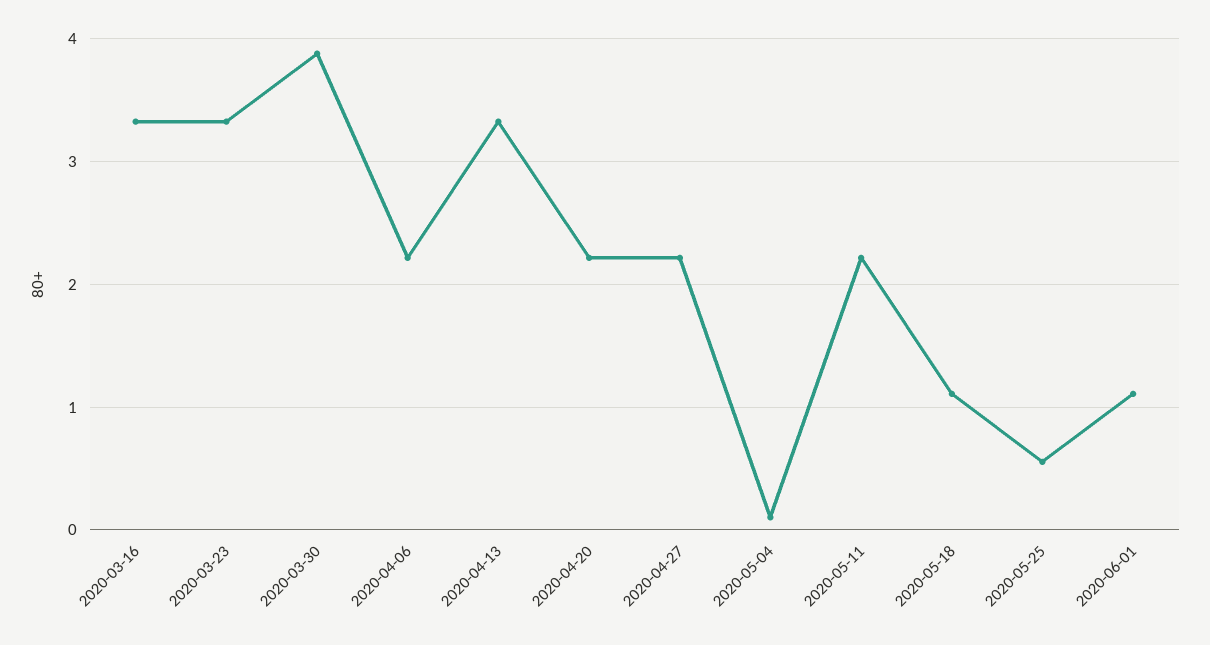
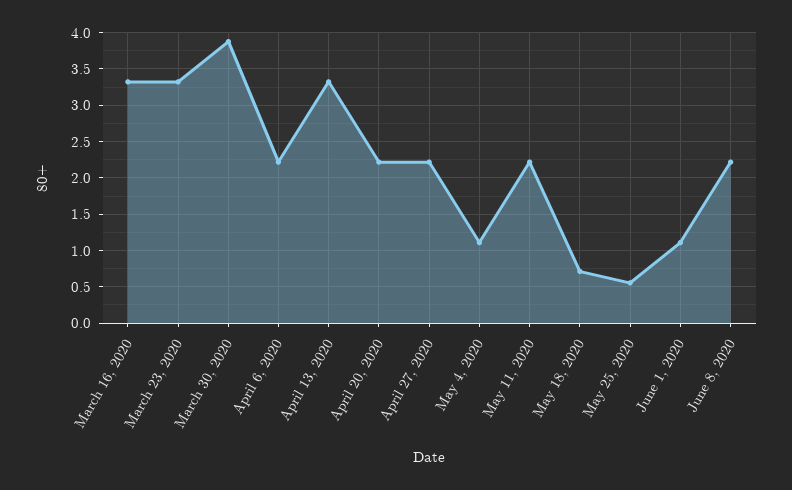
2020-05-04: 0.1 -> 1.1
2020-05-18: 1.1 -> 0.7
June 8, 2020: none -> 2.2

